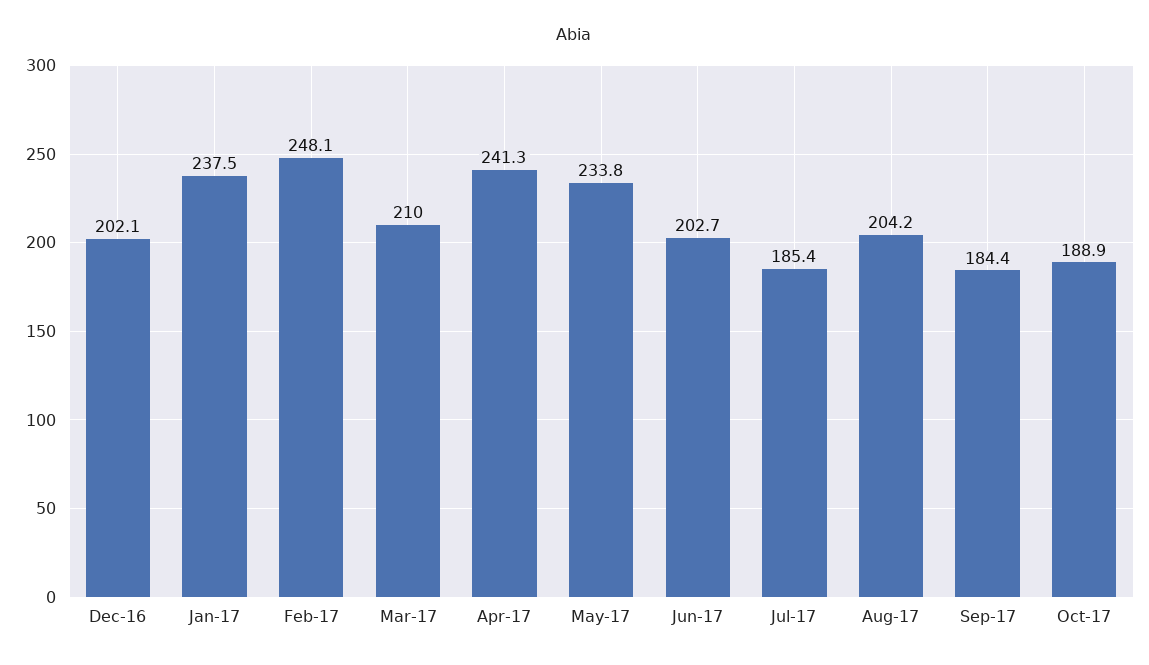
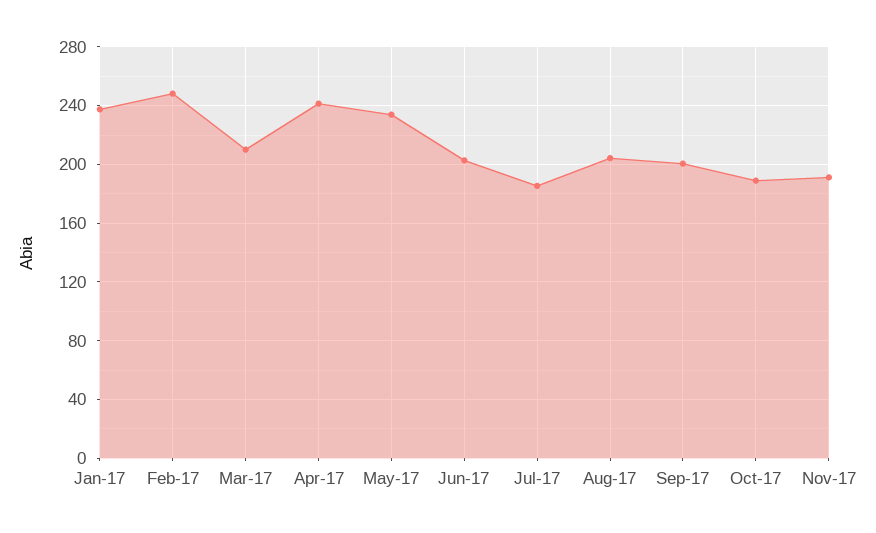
Dec-16: 202.1 -> none
Sep-17: 184.4 -> 200
Nov-17: none -> 190

